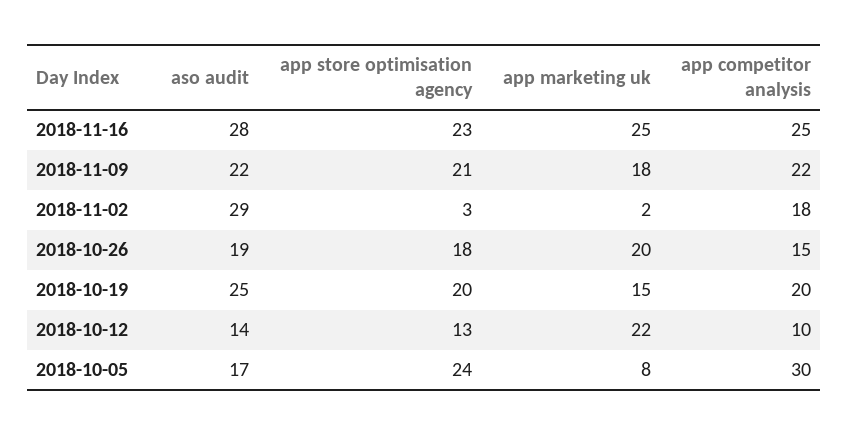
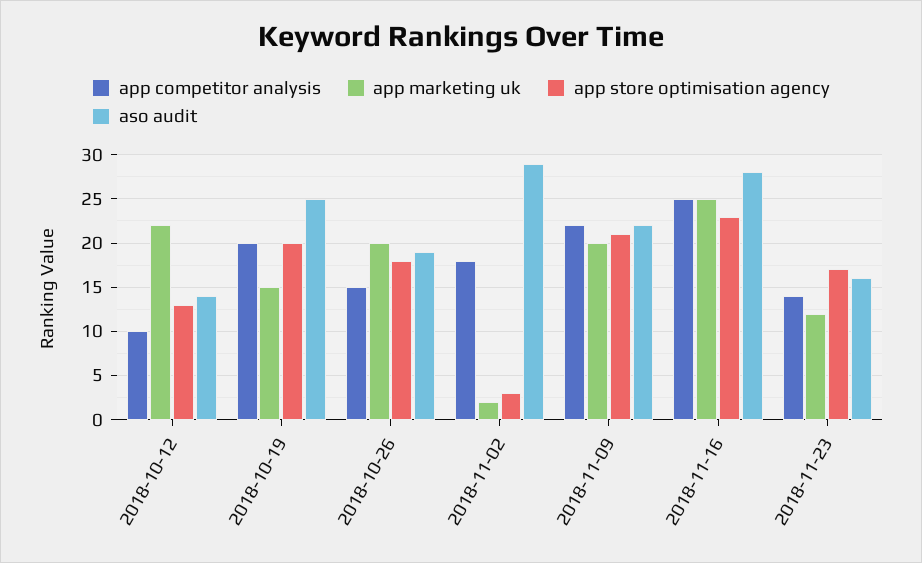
app marketing uk, 2018-11-09: 18 -> 20
aso audit, 2018-10-05: 17 -> none
app store optimisation agency, 2018-10-05: 24 -> none
app marketing uk, 2018-10-05: 8 -> none
app competitor analysis, 2018-10-05: 30 -> none
app competitor analysis, 2018-11-23: none -> 14
app marketing uk, 2018-11-23: none -> 12
app store optimisation agency, 2018-11-23: none -> 17
aso audit, 2018-11-23: none -> 16

